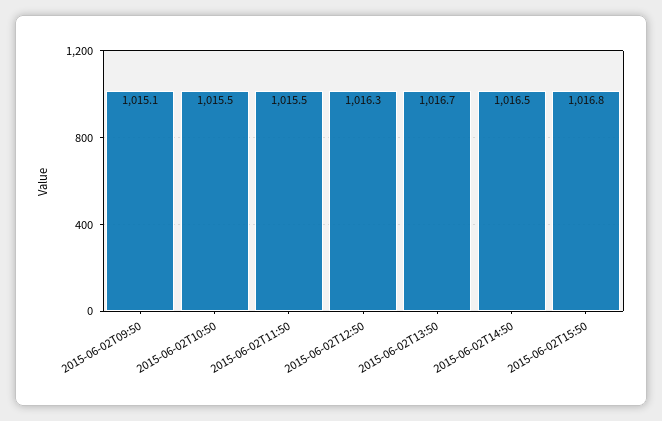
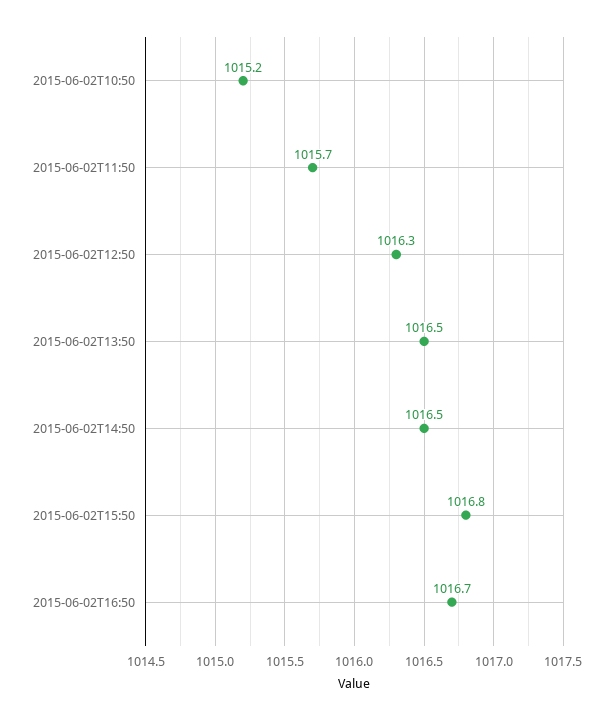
2015-06-02T09:50: 1015.1 -> none
2015-06-02T10:50: 1015.5 -> 1015.2
2015-06-02T11:50: 1015.5 -> 1015.7
2015-06-02T13:50: 1016.7 -> 1016.5
2015-06-02T16:50: none -> 1016.7

